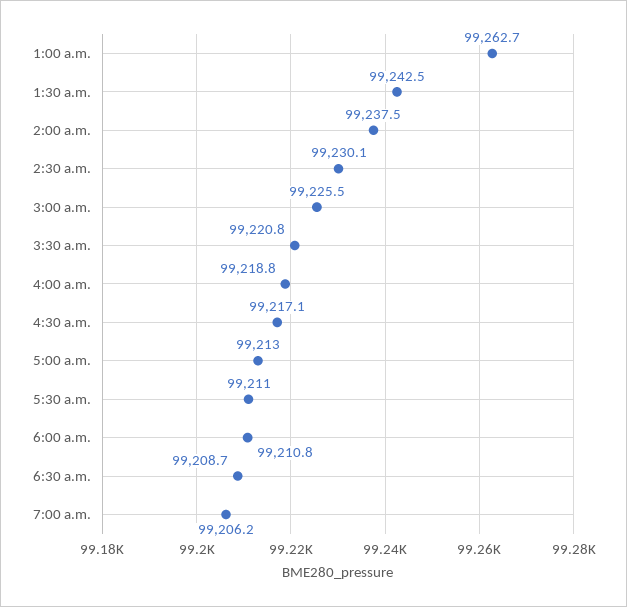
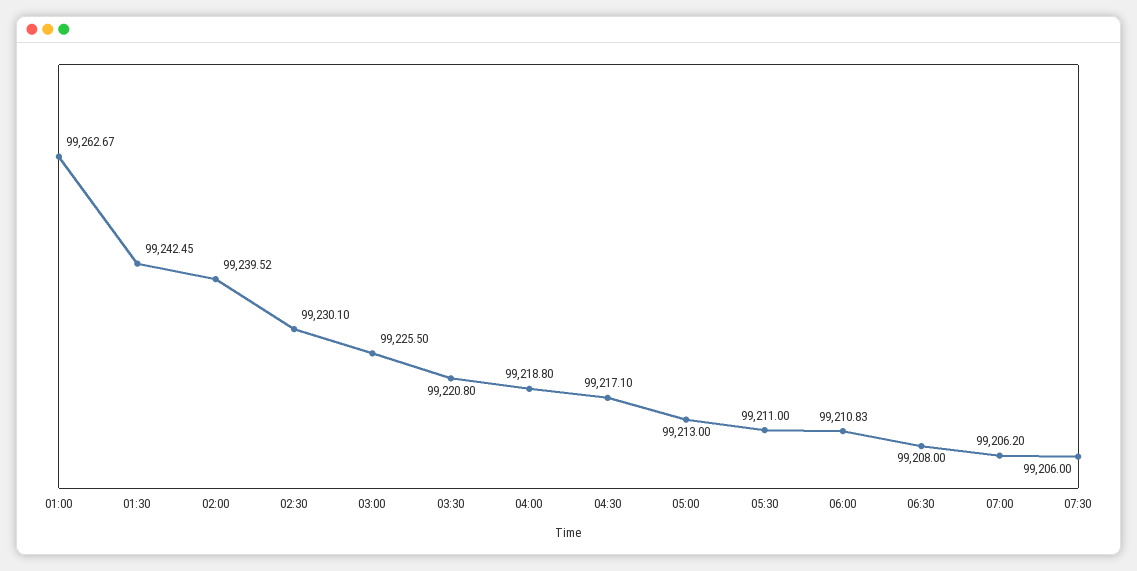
2:00 a.m.: 99237.5 -> 99239.52
6:30 a.m.: 99208.7 -> 99208
07:30: none -> 99206

